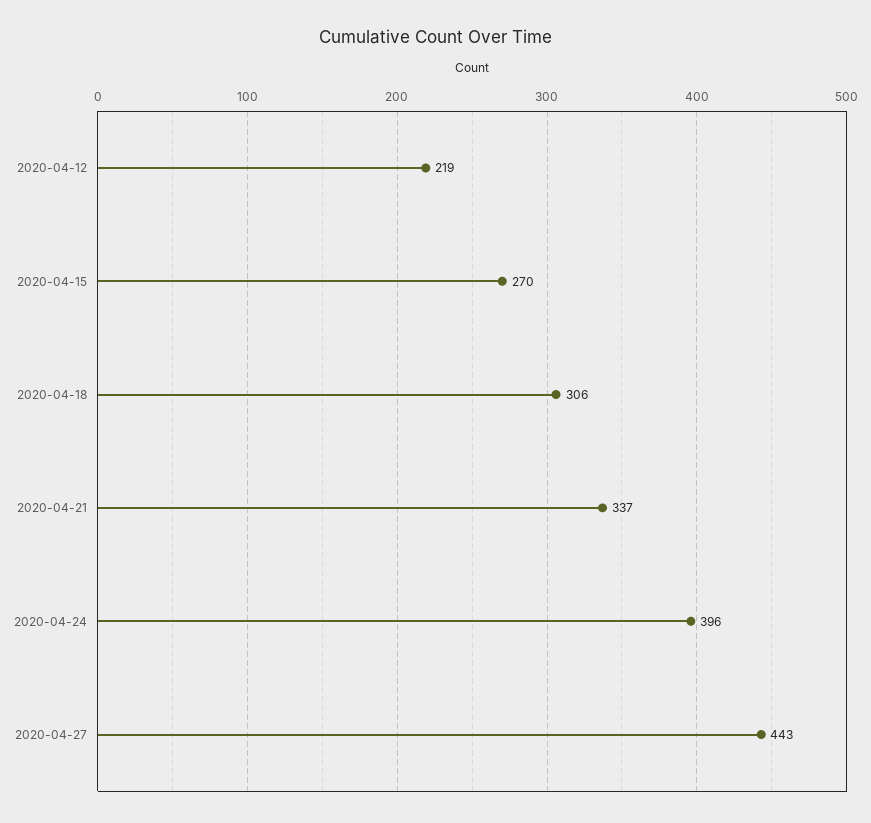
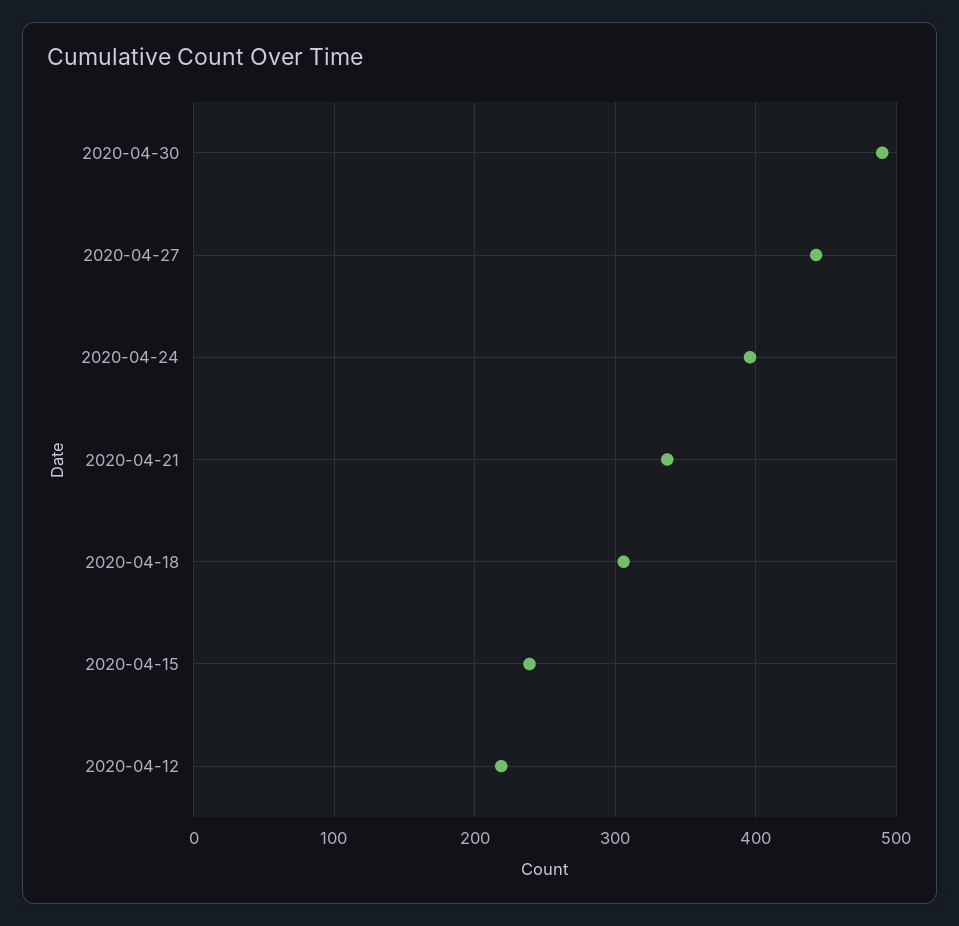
2020-04-15: 270 -> 240
2020-04-30: none -> 490

